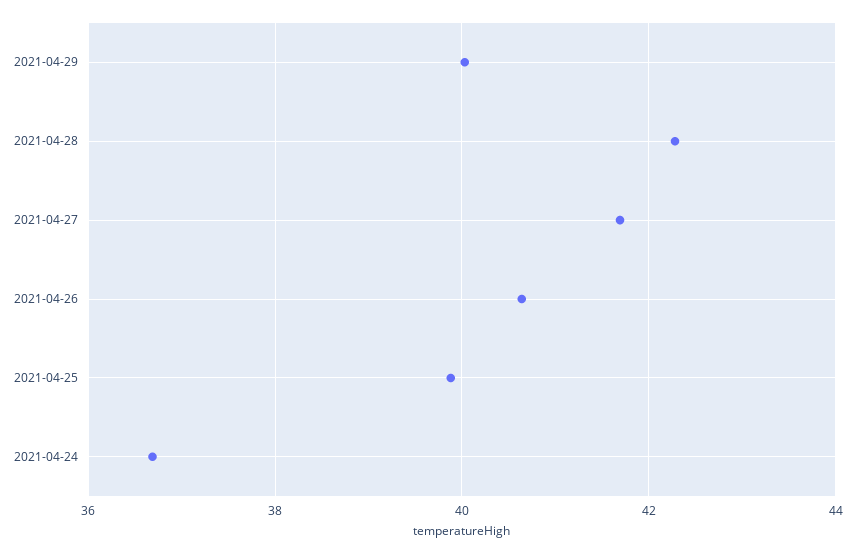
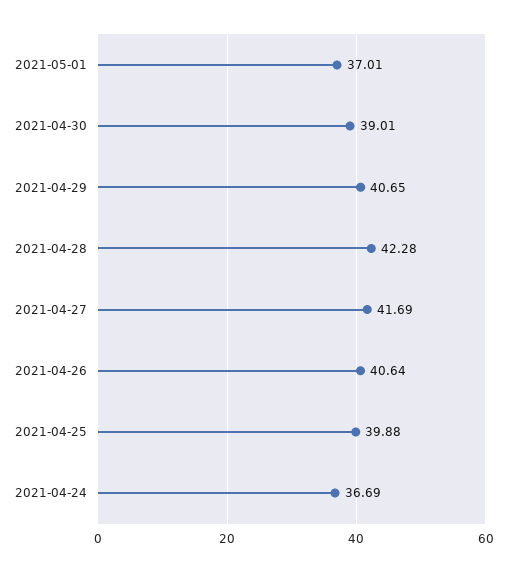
2021-04-29: 40 -> 40.65
2021-05-01: none -> 37.01
2021-04-30: none -> 39.01

